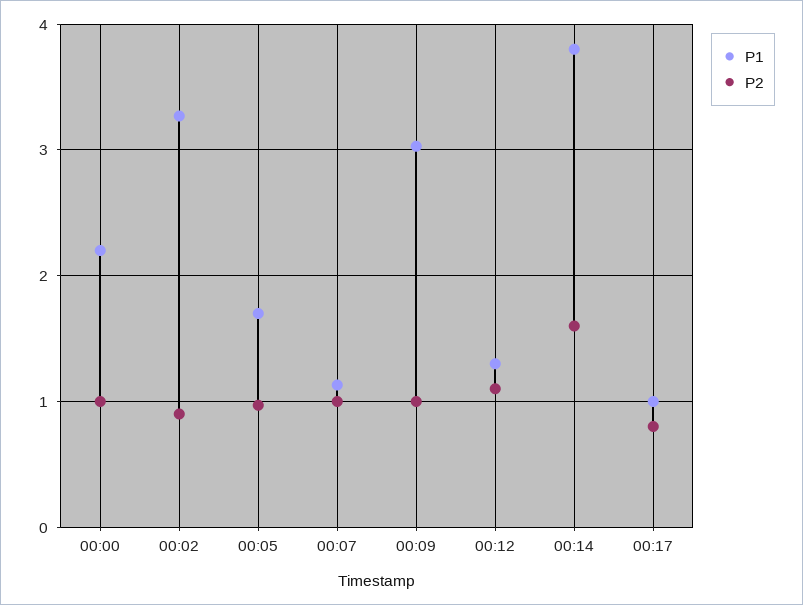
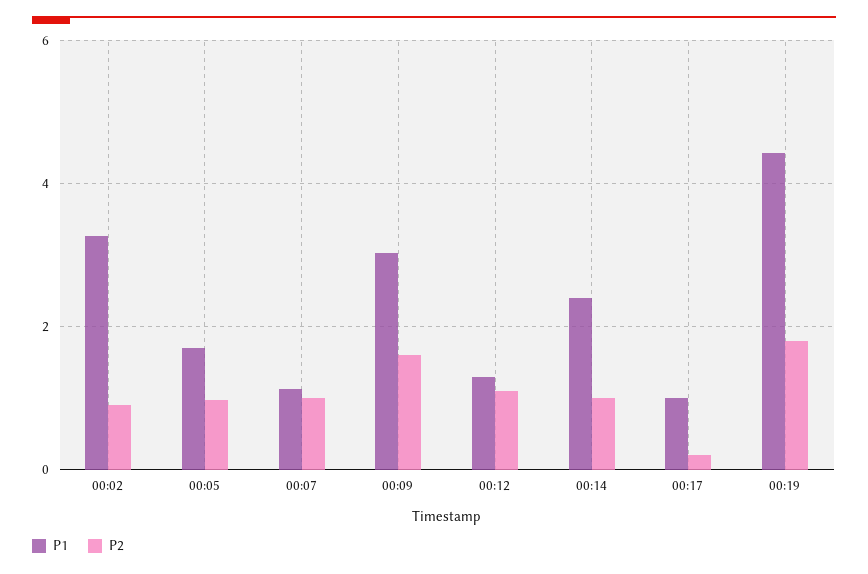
P1, 00:00: 2.2 -> none
P2, 00:00: 1 -> none
P2, 00:09: 1 -> 1.6
P1, 00:14: 3.8 -> 2.4
P2, 00:14: 1.6 -> 1
P2, 00:17: 0.8 -> 0.2
P1, 00:19: none -> 4.4
P2, 00:19: none -> 1.8

